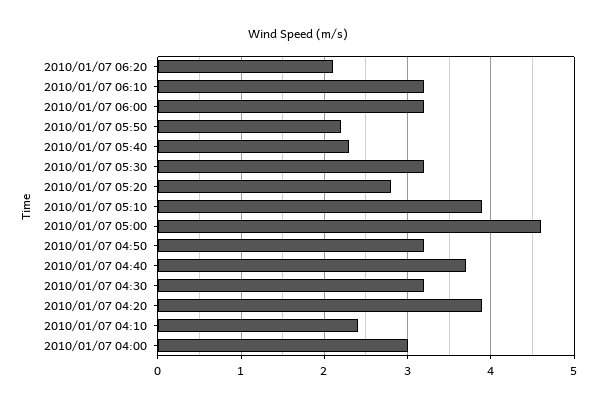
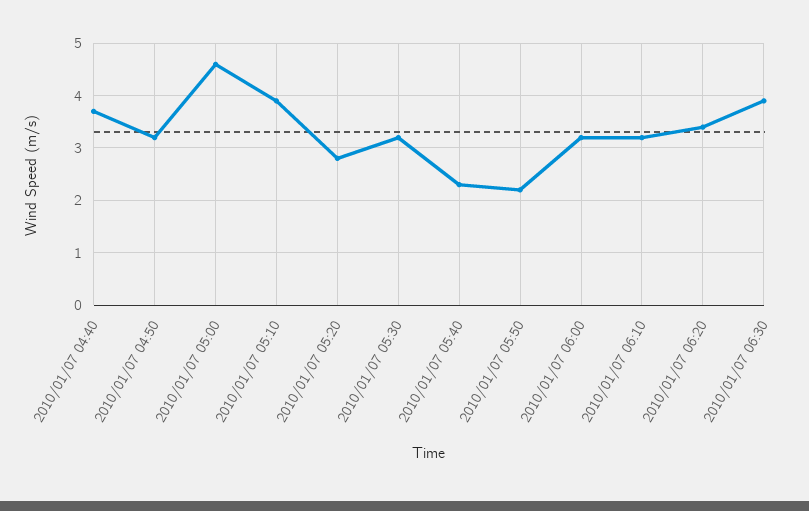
2010/01/07 06:20: 2.1 -> 3.5
2010/01/07 04:30: 3.2 -> none
2010/01/07 04:20: 3.9 -> none
2010/01/07 04:10: 2.4 -> none
2010/01/07 04:00: 3 -> none
2010/01/07 06:30: none -> 4

